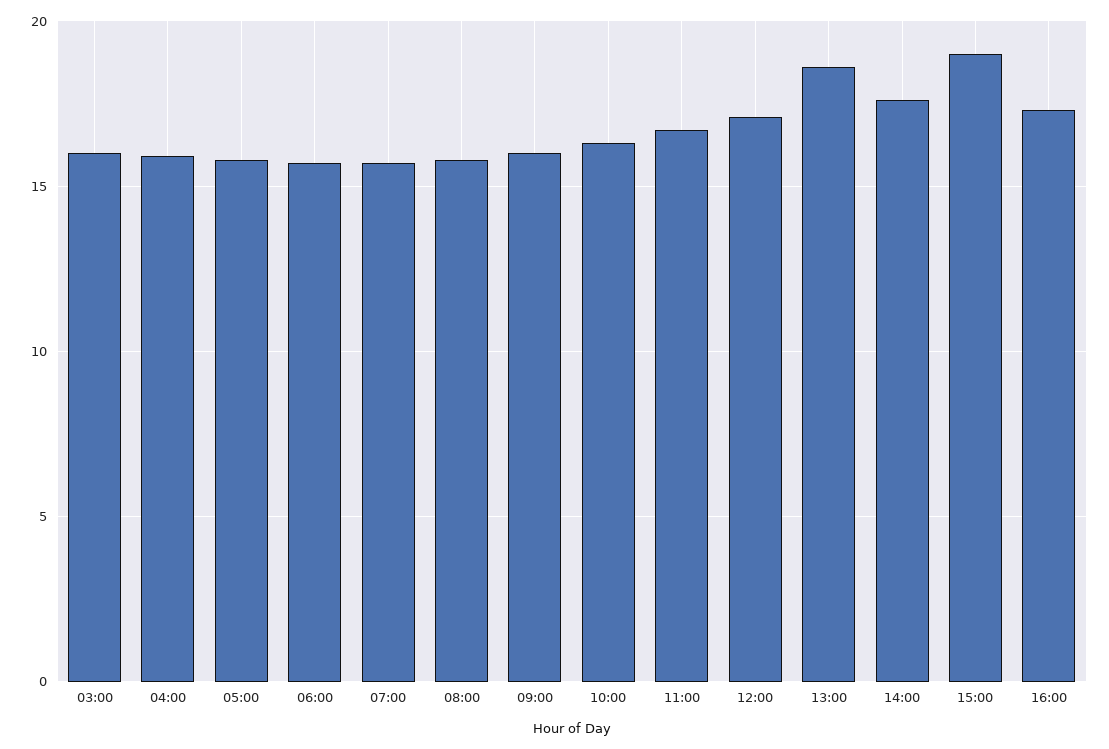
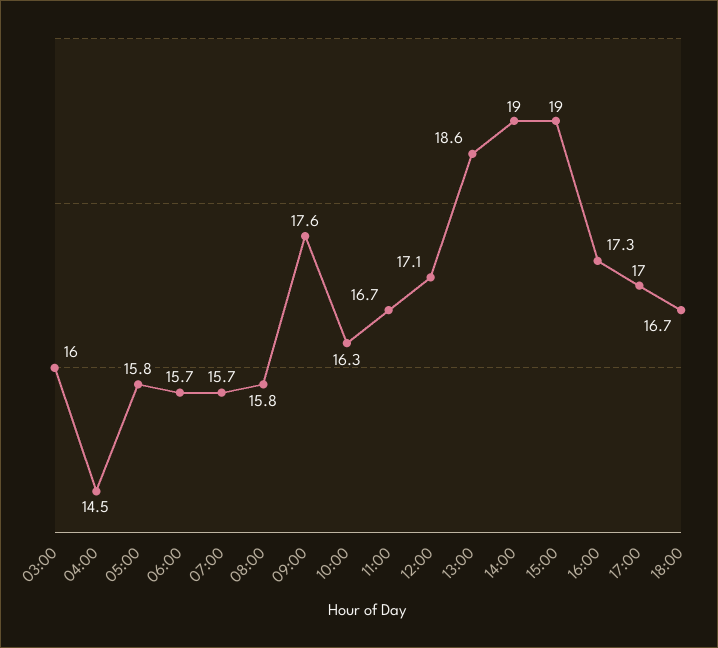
04:00: 16 -> 14.5
09:00: 16 -> 17.6
14:00: 17.5 -> 19
17:00: none -> 17
18:00: none -> 16.7

